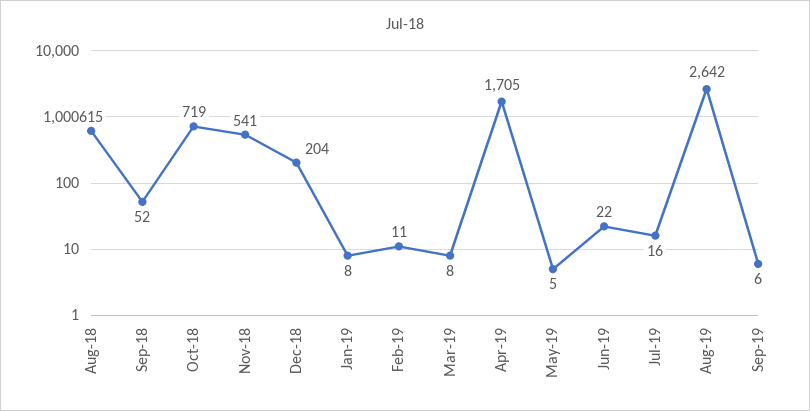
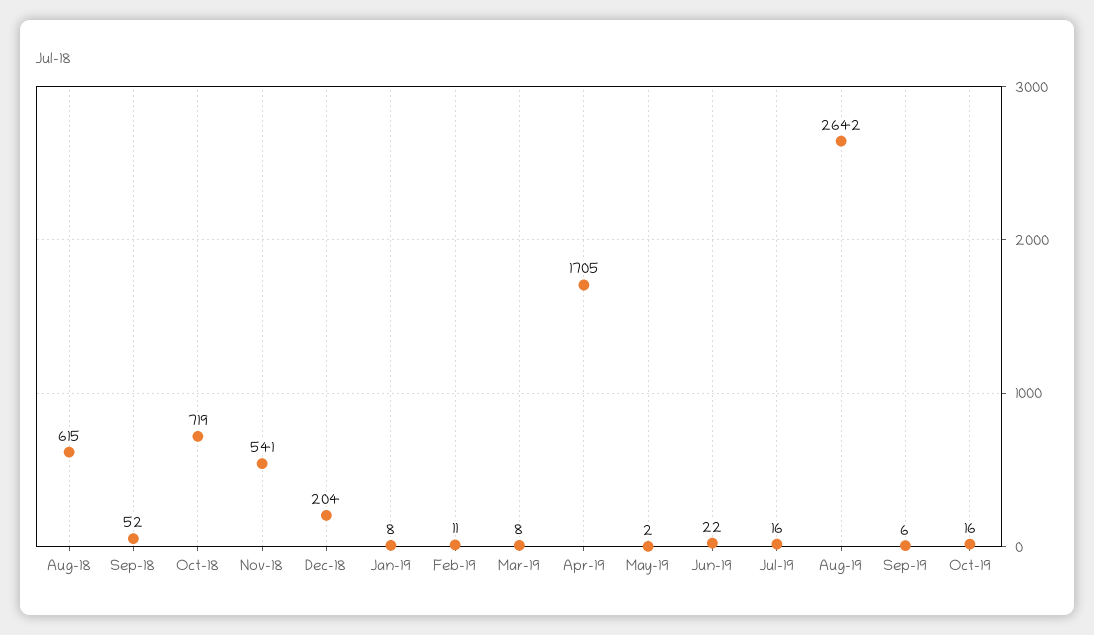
May-19: 5 -> 2
Oct-19: none -> 16

